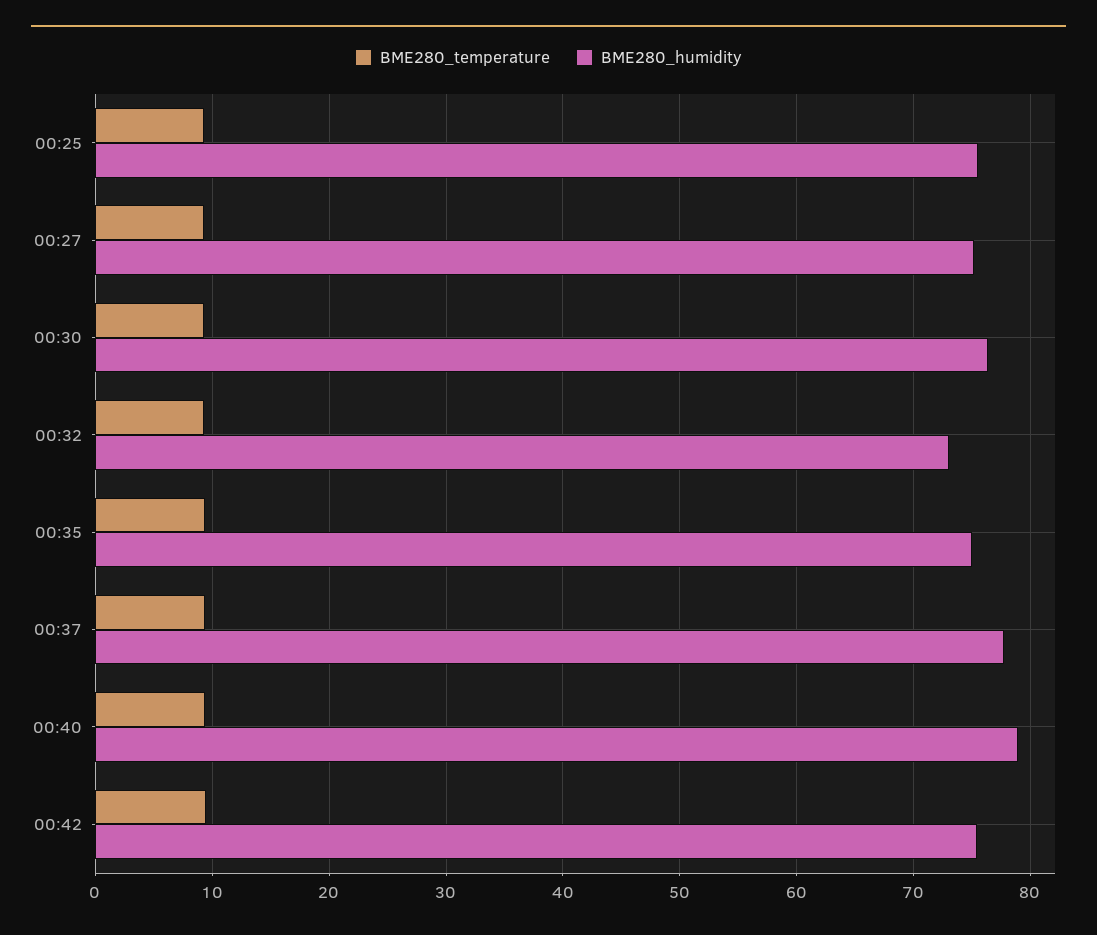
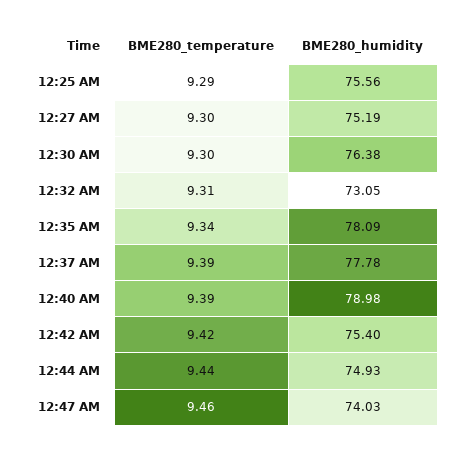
BME280_humidity, 00:35: 75 -> 78.09
BME280_temperature, 12:44 AM: none -> 9.44
BME280_humidity, 12:44 AM: none -> 74.93
BME280_temperature, 12:47 AM: none -> 9.46
BME280_humidity, 12:47 AM: none -> 74.03

